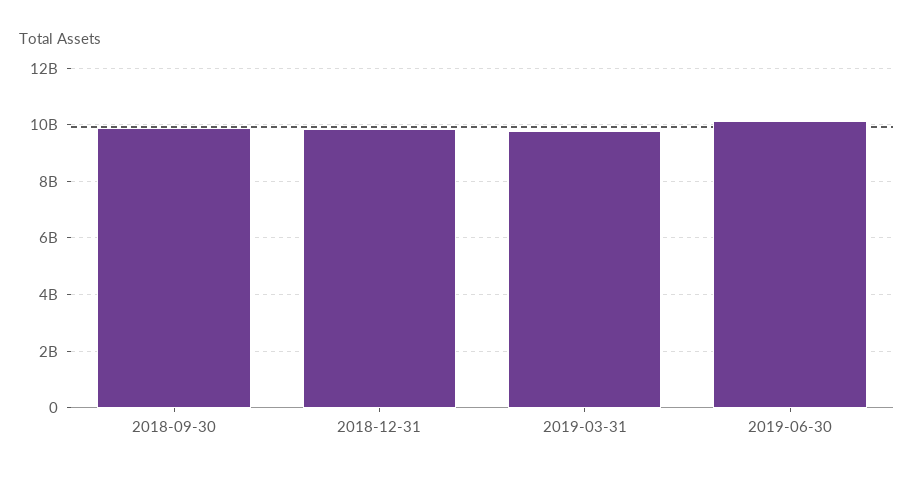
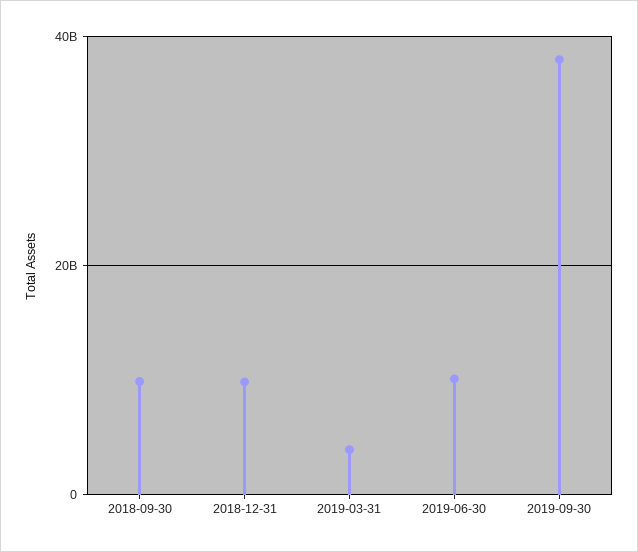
2019-03-31: 9750000000 -> 4000000000
2019-09-30: none -> 38000000000

